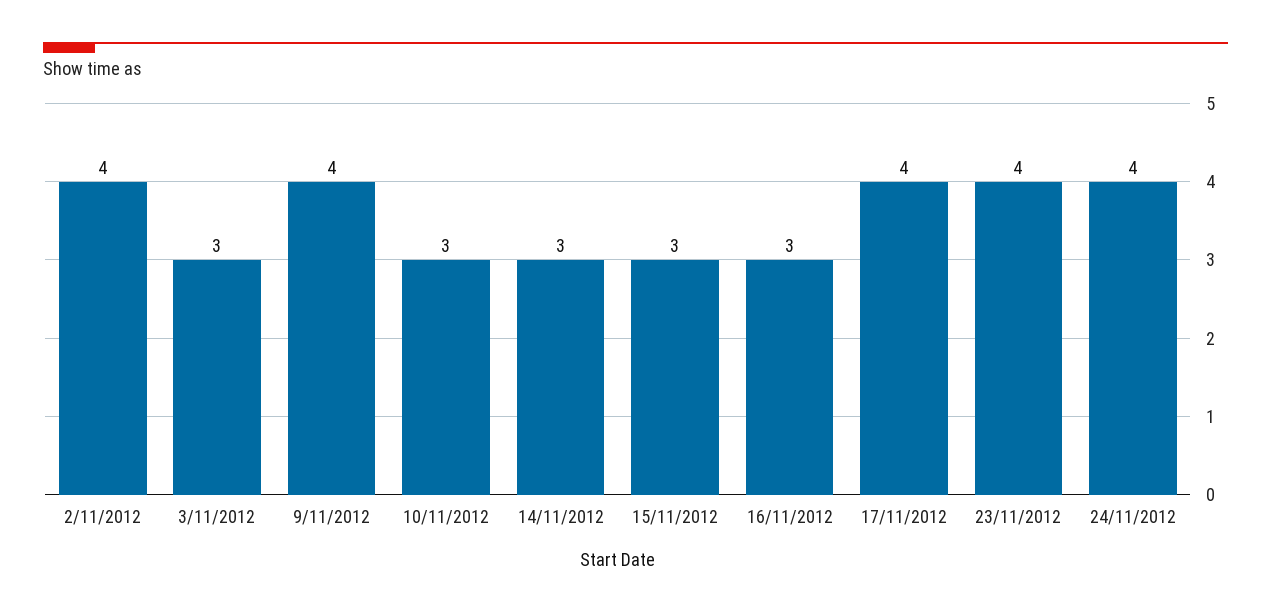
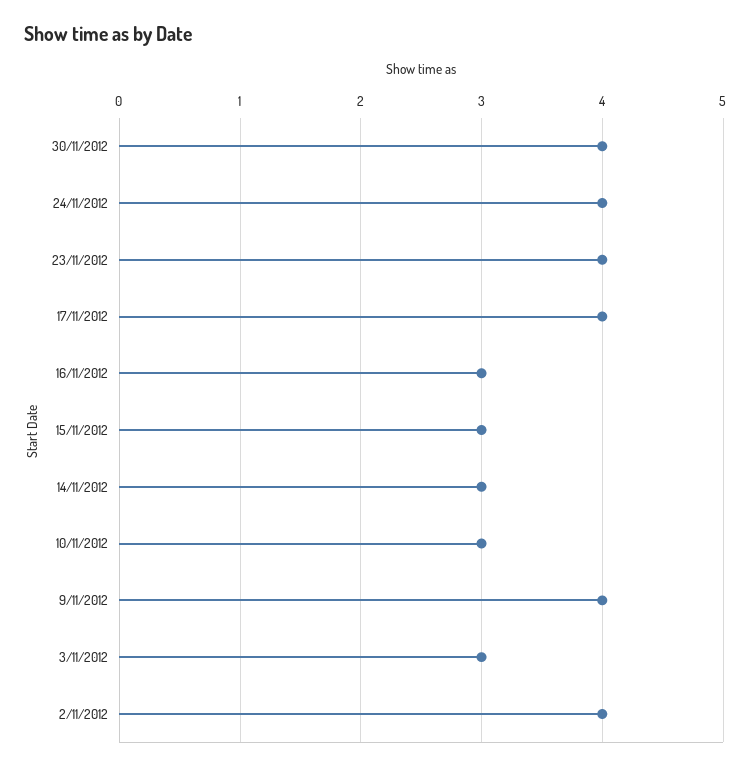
30/11/2012: none -> 4

